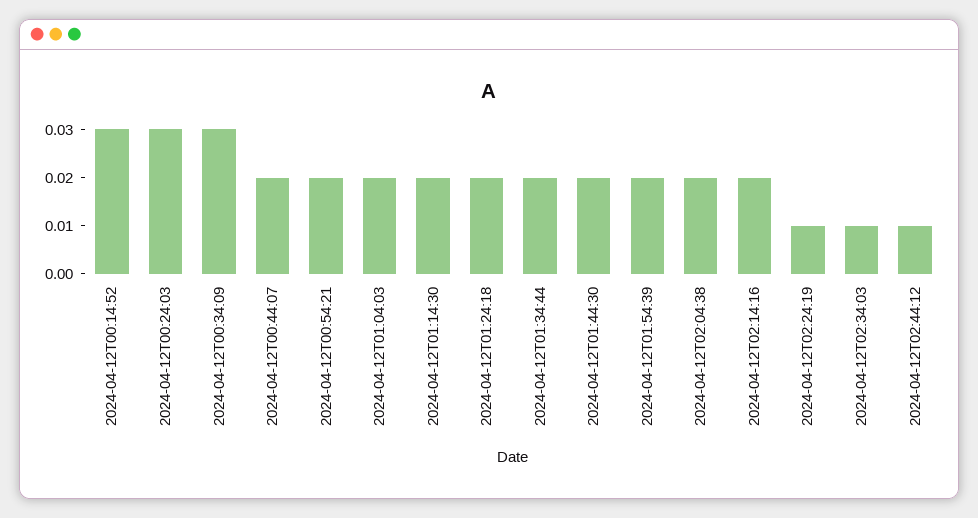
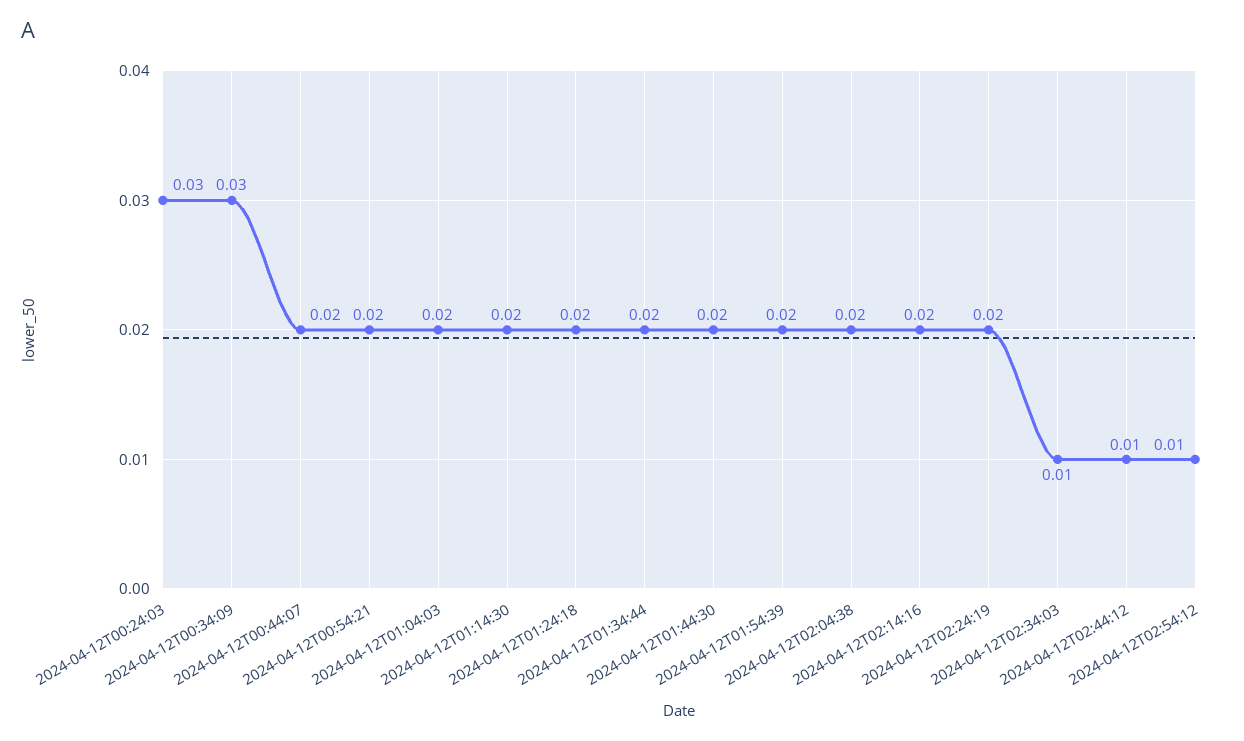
2024-04-12T00:14:52: 0.03 -> none
2024-04-12T02:24:19: 0.01 -> 0.02
2024-04-12T02:54:12: none -> 0.01

